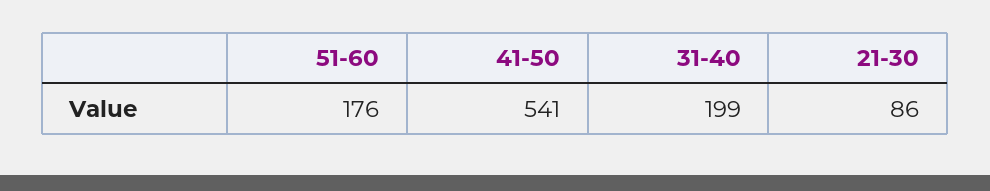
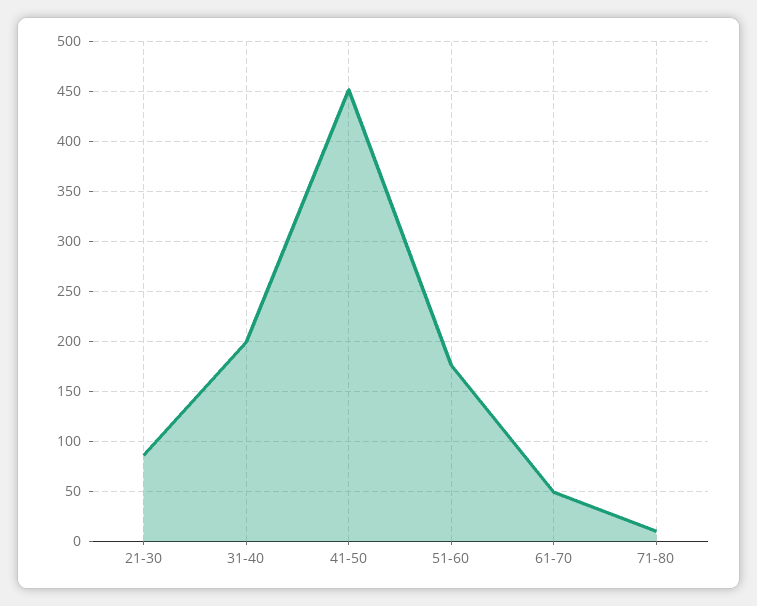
41-50: 541 -> 450
61-70: none -> 50
71-80: none -> 10

